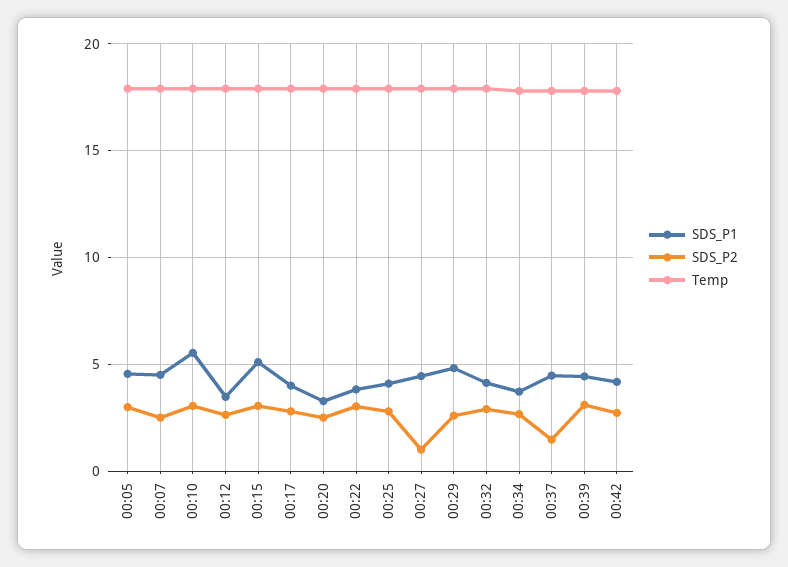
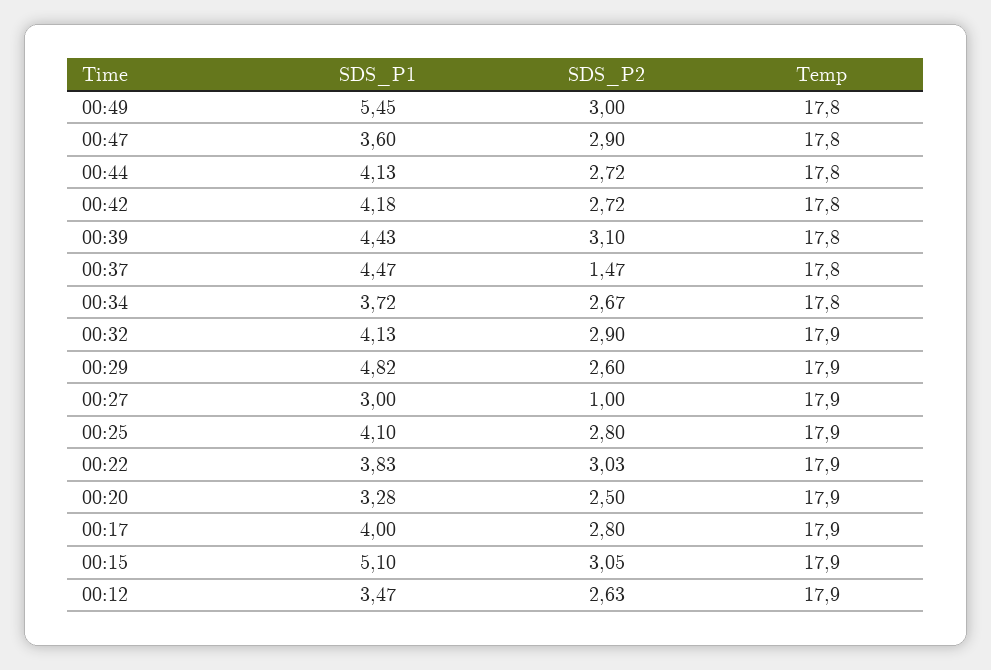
SDS_P1, 00:05: 4.5 -> none
SDS_P2, 00:05: 3 -> none
Temp, 00:05: 18 -> none
SDS_P1, 00:07: 4.5 -> none
SDS_P2, 00:07: 2.5 -> none
Temp, 00:07: 18 -> none
SDS_P1, 00:10: 5.5 -> none
SDS_P2, 00:10: 3 -> none
Temp, 00:10: 18 -> none
SDS_P1, 00:27: 4.5 -> 3
SDS_P1, 00:49: none -> 5.45
SDS_P2, 00:49: none -> 3
Temp, 00:49: none -> 17.8
SDS_P1, 00:47: none -> 3.6
SDS_P2, 00:47: none -> 2.9
Temp, 00:47: none -> 17.8
SDS_P1, 00:44: none -> 4.13
SDS_P2, 00:44: none -> 2.72
Temp, 00:44: none -> 17.8

